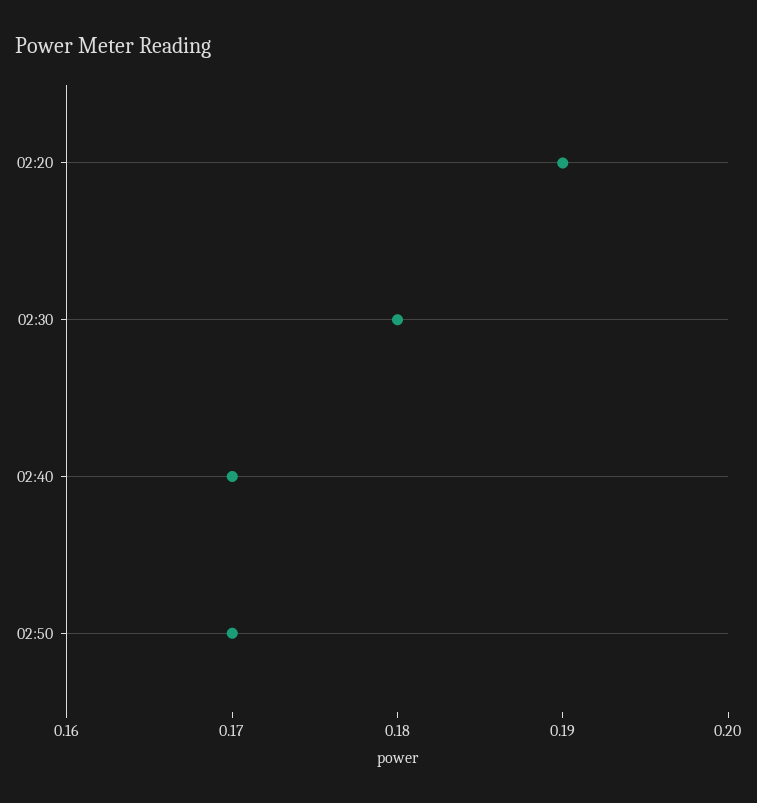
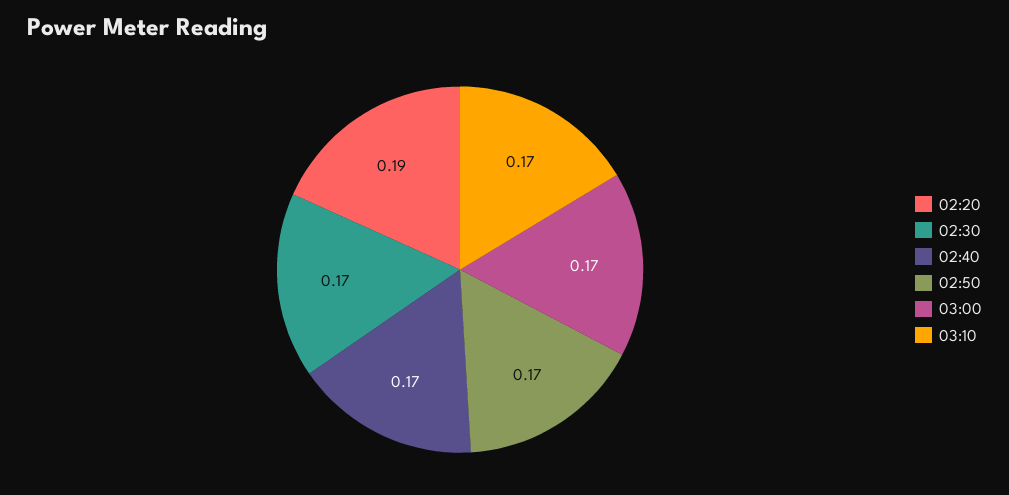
02:30: 0.18 -> 0.17
03:00: none -> 0.17
03:10: none -> 0.17

